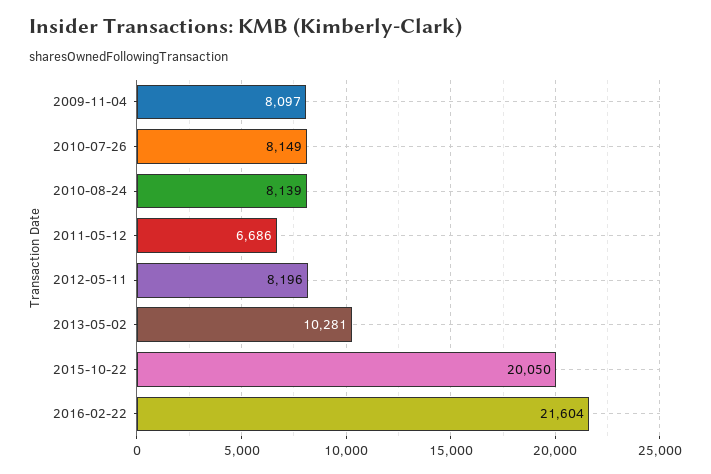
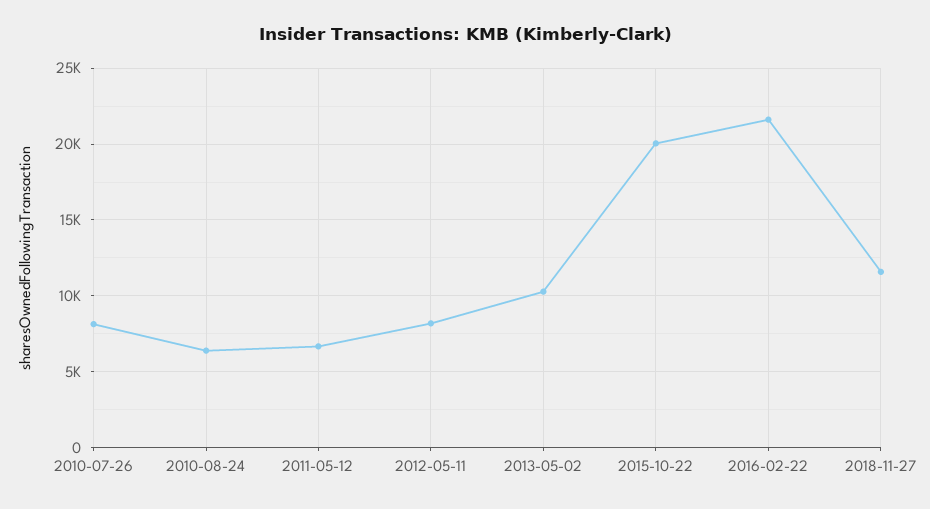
2009-11-04: 8097 -> none
2010-08-24: 8139 -> 6500
2018-11-27: none -> 11500

